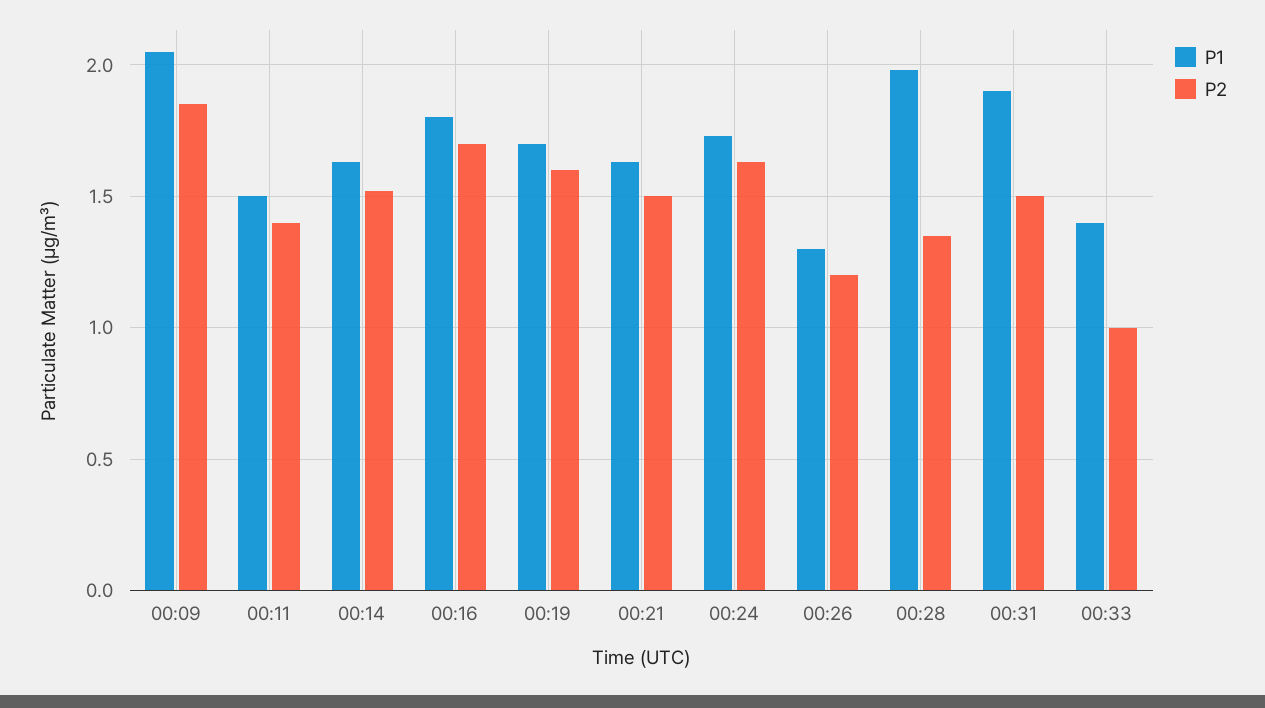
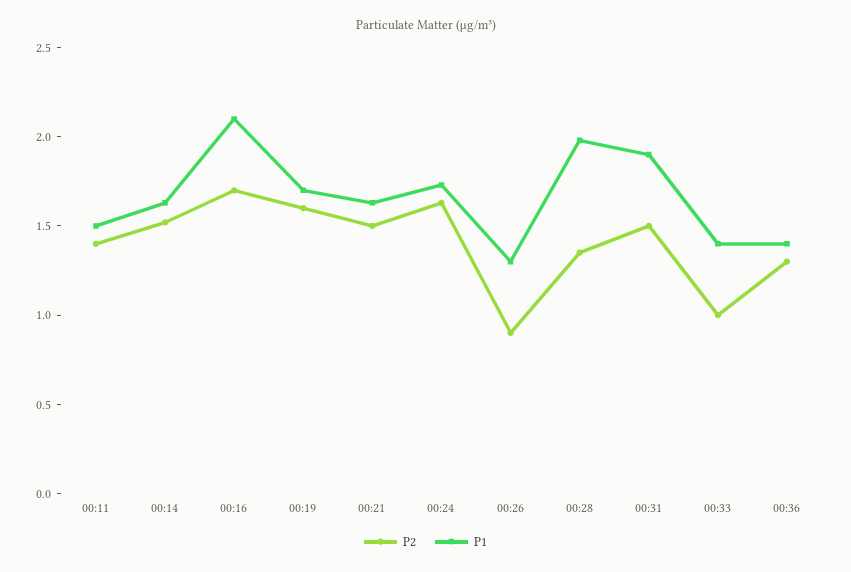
P1, 00:09: 2.05 -> none
P2, 00:09: 1.85 -> none
P1, 00:16: 1.8 -> 2.1
P2, 00:26: 1.2 -> 0.9
P2, 00:36: none -> 1.3
P1, 00:36: none -> 1.4

